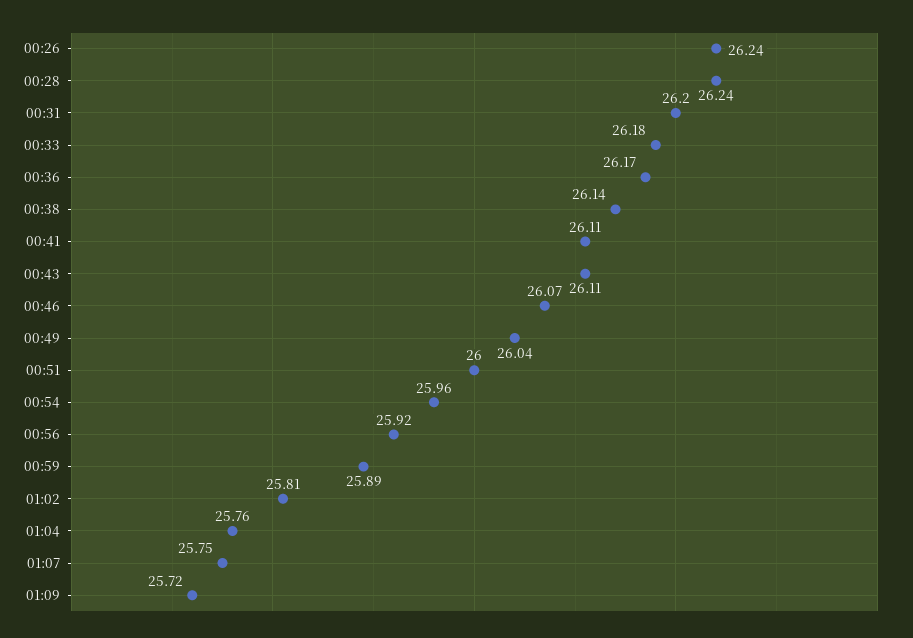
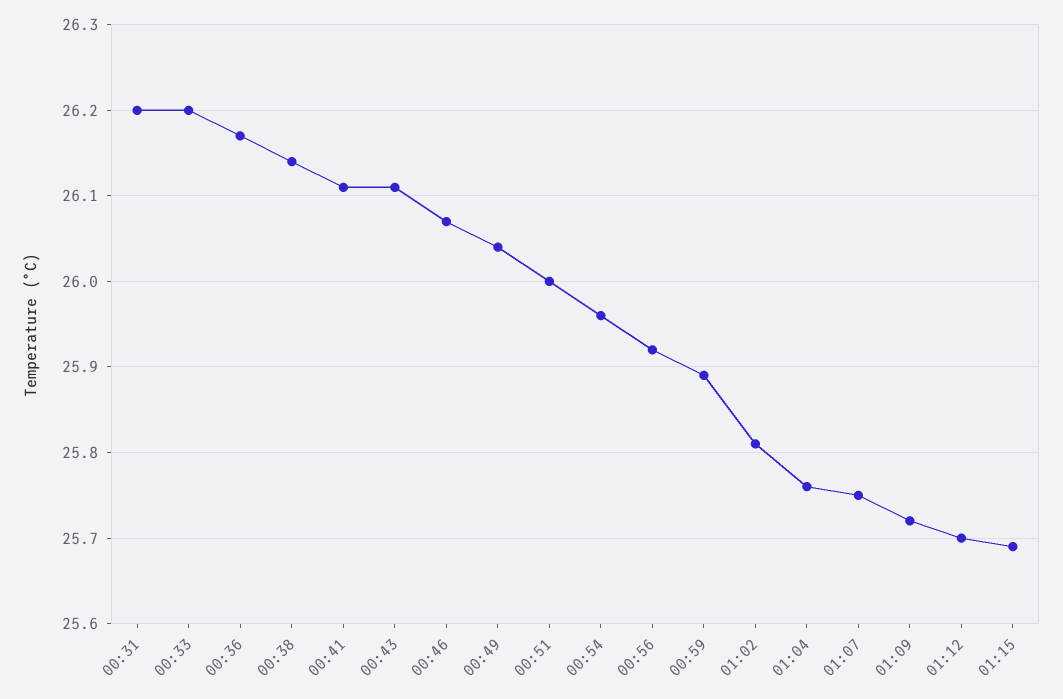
00:26: 26.24 -> none
00:28: 26.24 -> none
00:33: 26.18 -> 26.2
01:12: none -> 25.7
01:15: none -> 25.69

